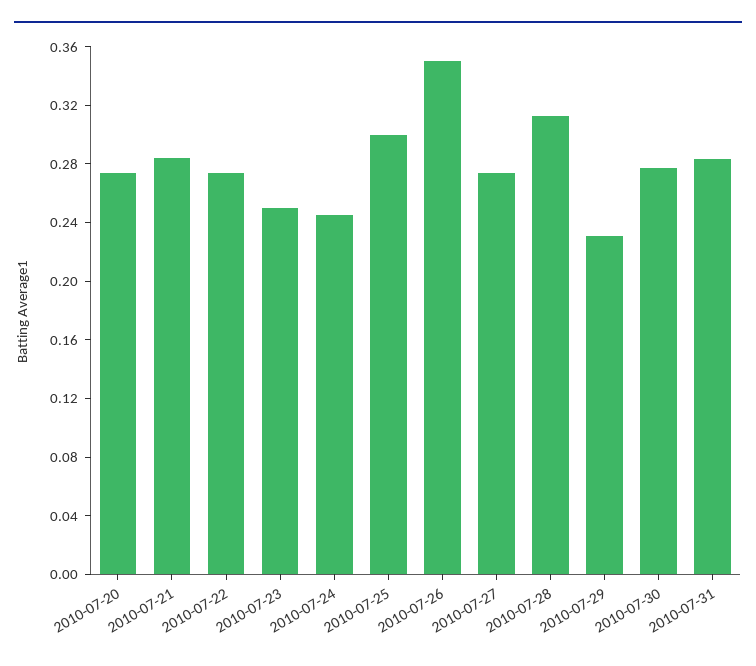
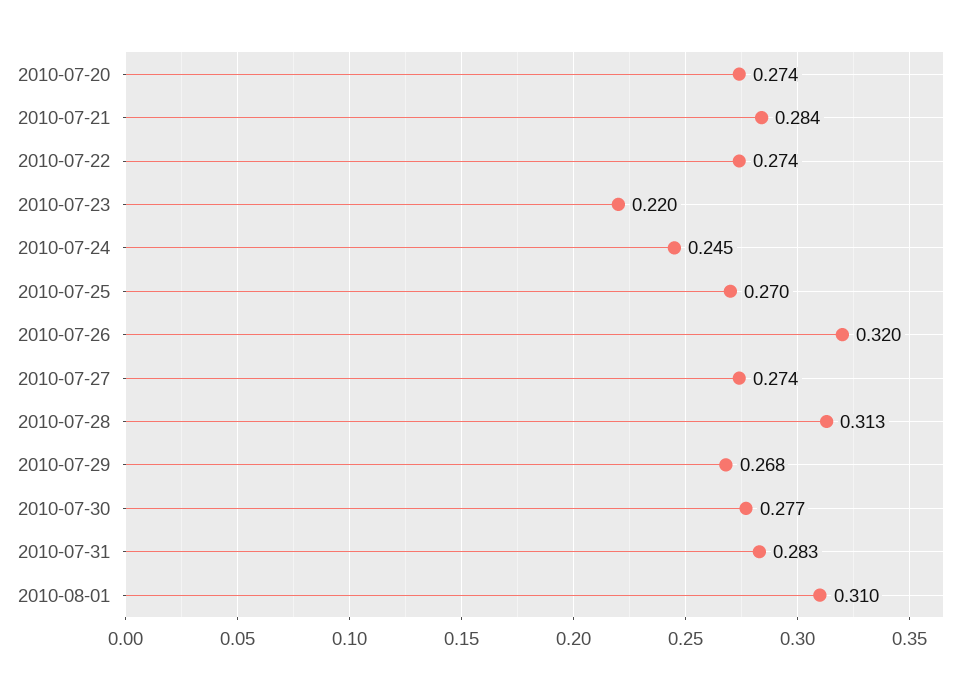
2010-07-23: 0.25 -> 0.22
2010-07-25: 0.3 -> 0.27
2010-07-26: 0.35 -> 0.32
2010-07-29: 0.23 -> 0.268
2010-08-01: none -> 0.31

